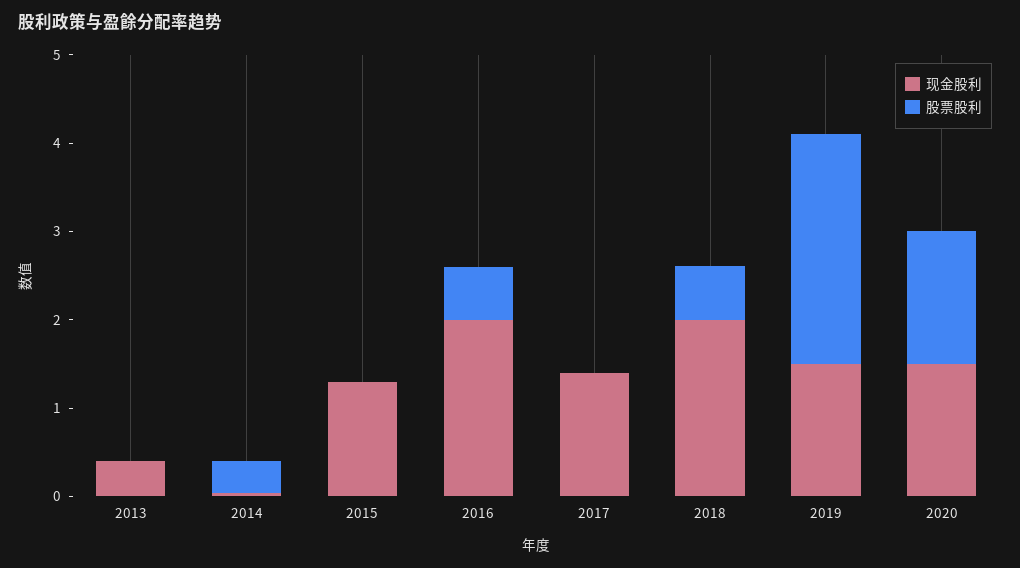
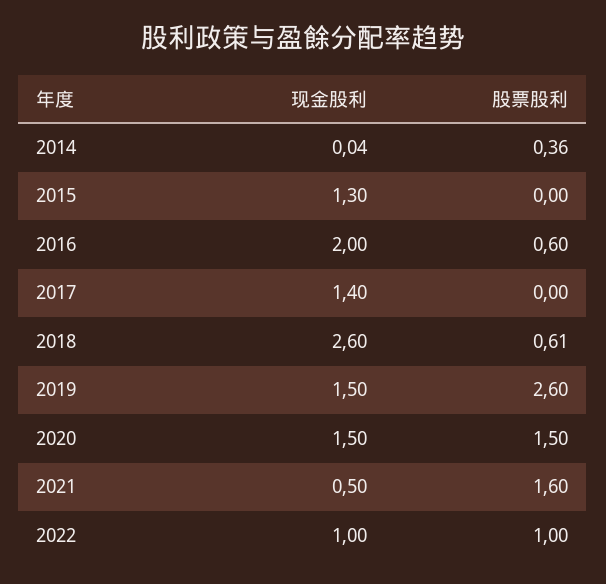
现金股利, 2013: 0.4 -> none
股票股利, 2013: 0 -> none
现金股利, 2018: 2 -> 2.6
现金股利, 2021: none -> 0.5
股票股利, 2021: none -> 1.6
现金股利, 2022: none -> 1
股票股利, 2022: none -> 1

